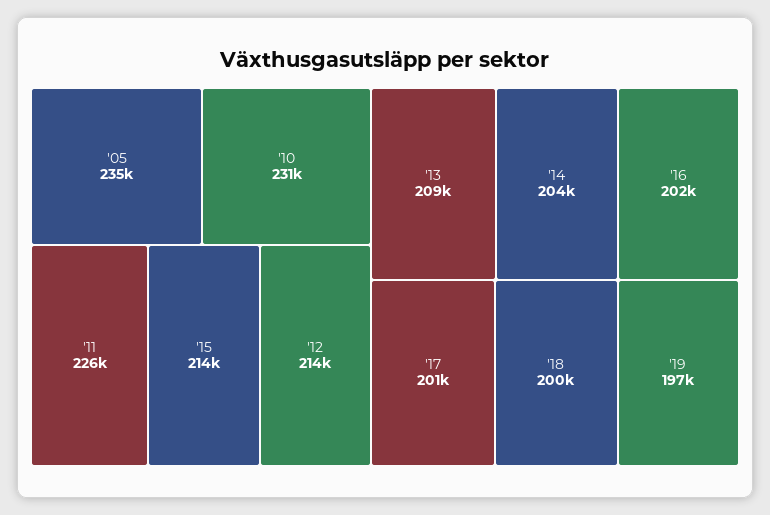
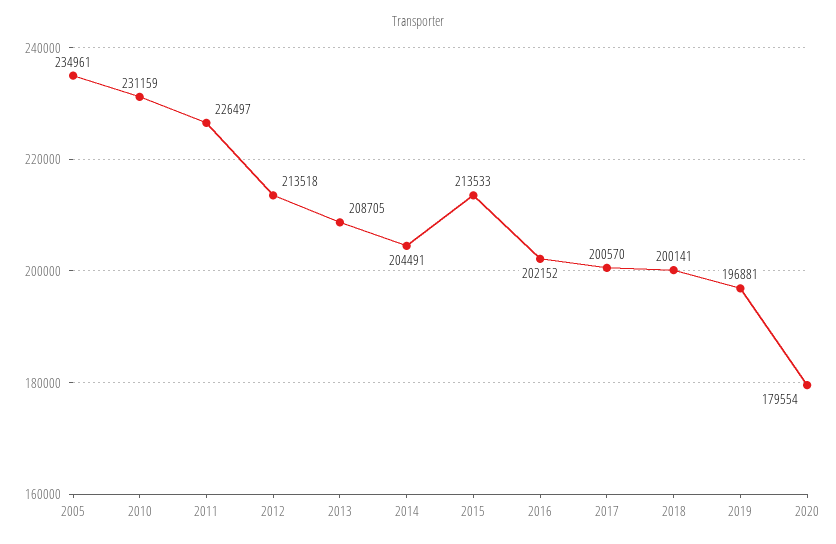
2020: none -> 179554

